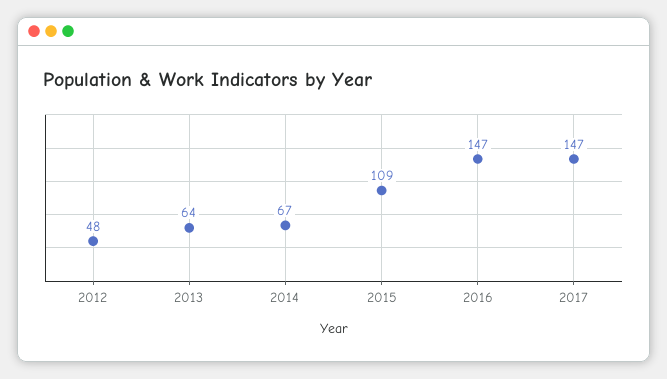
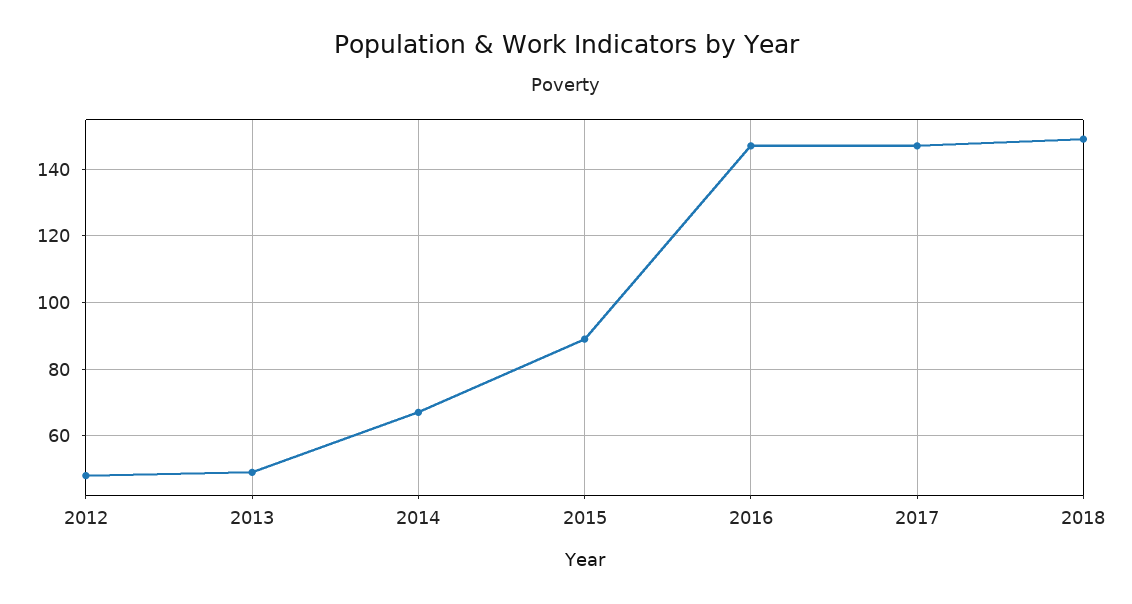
2013: 64 -> 50
2015: 109 -> 90
2018: none -> 150

